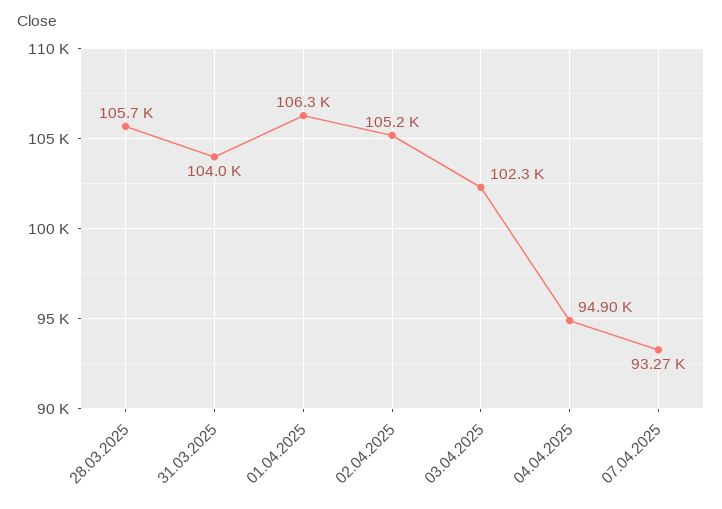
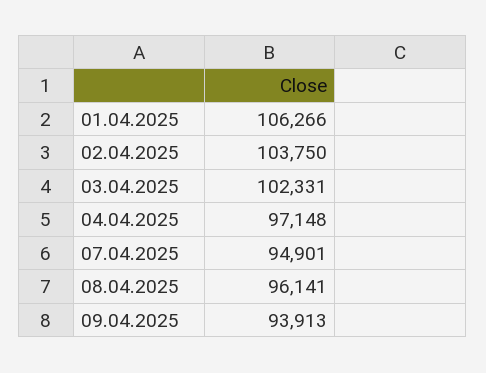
28.03.2025: 105700 -> none
31.03.2025: 104000 -> none
02.04.2025: 105200 -> 103750
04.04.2025: 94900 -> 97148
07.04.2025: 93270 -> 94901
08.04.2025: none -> 96141
09.04.2025: none -> 93913

